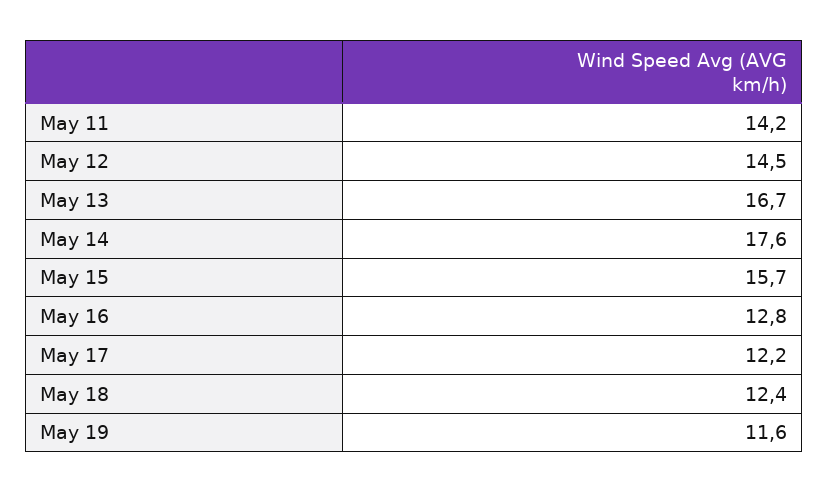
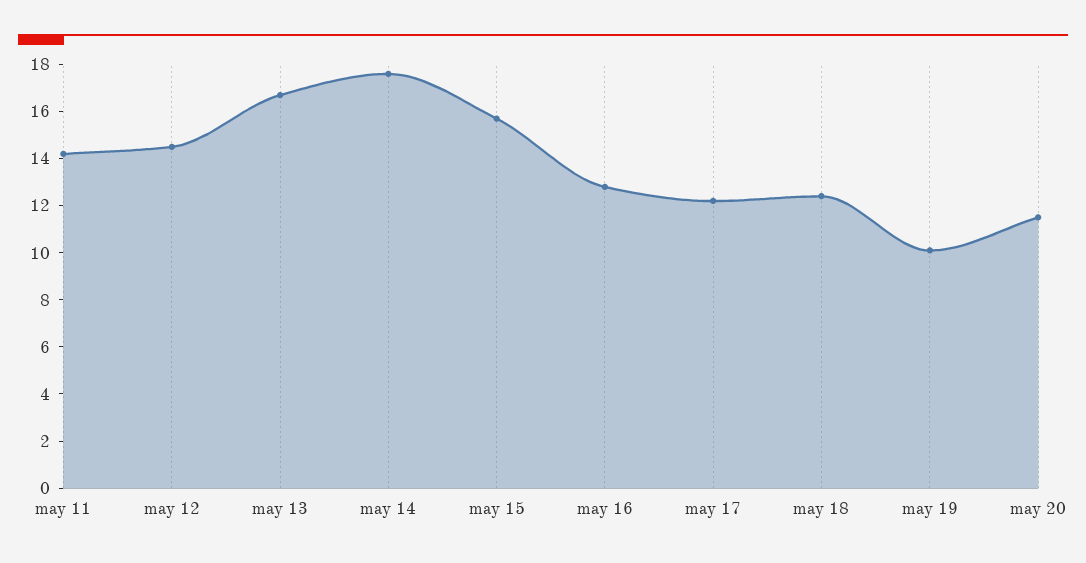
May 19: 11.6 -> 10
may 20: none -> 11.5

